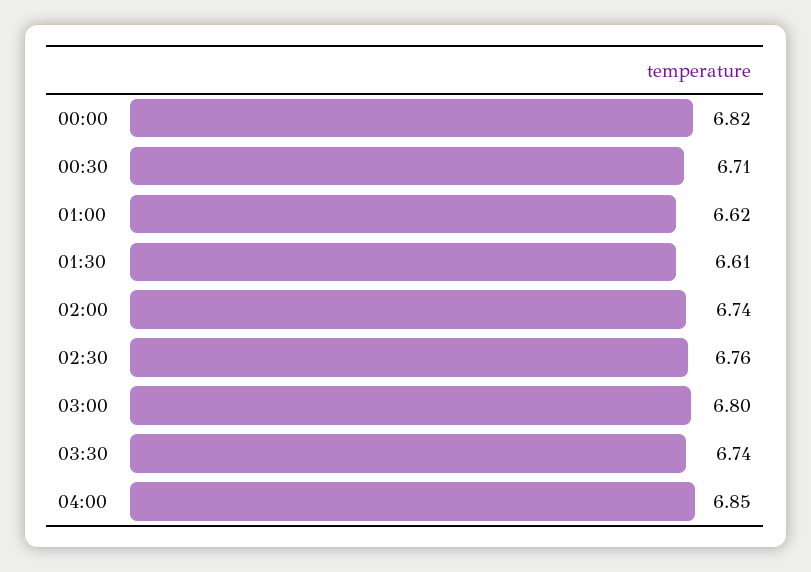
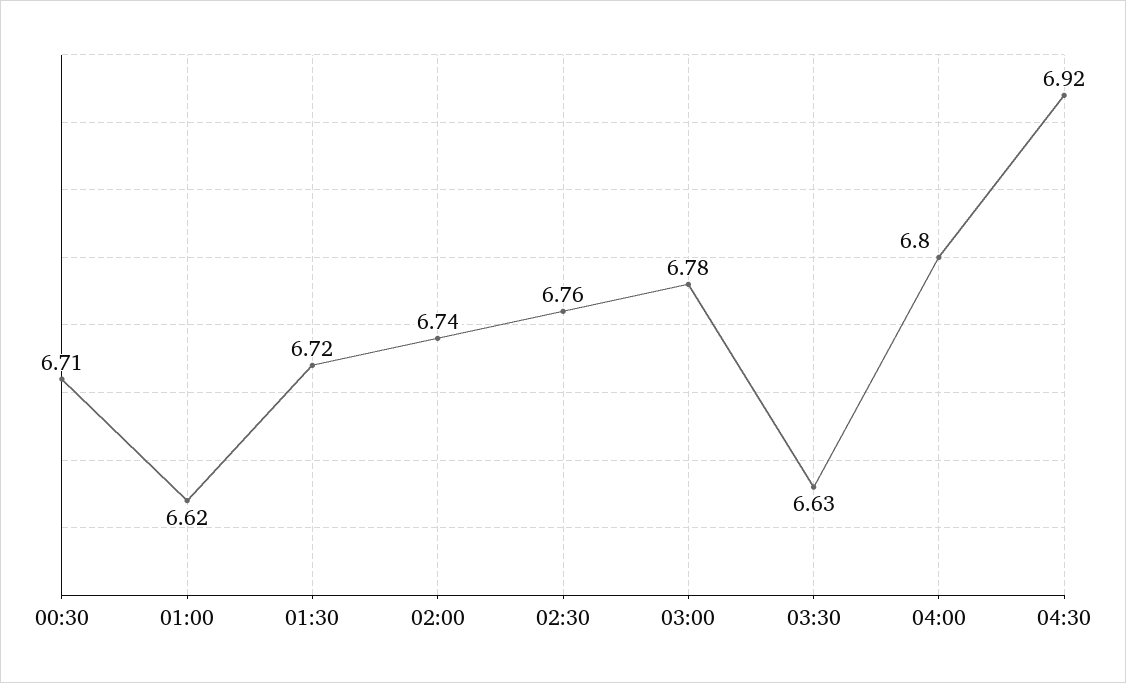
00:00: 6.82 -> none
01:30: 6.61 -> 6.72
03:00: 6.8 -> 6.78
03:30: 6.74 -> 6.63
04:00: 6.85 -> 6.8
04:30: none -> 6.92

